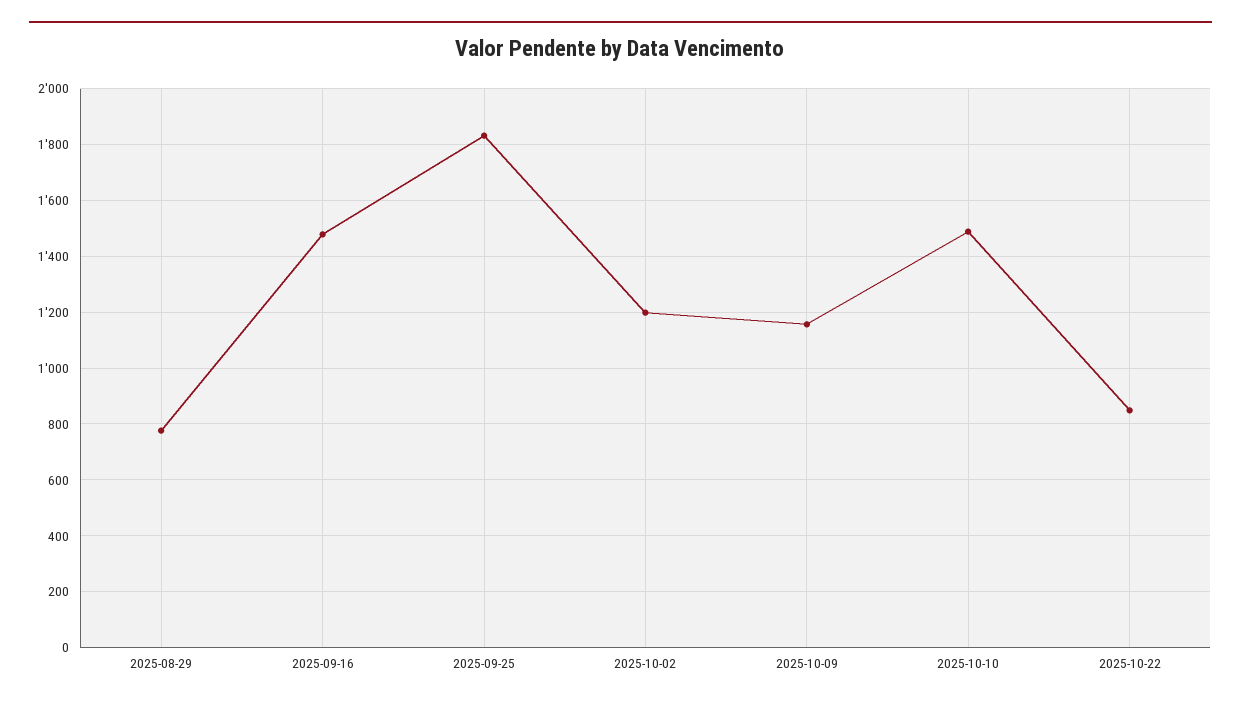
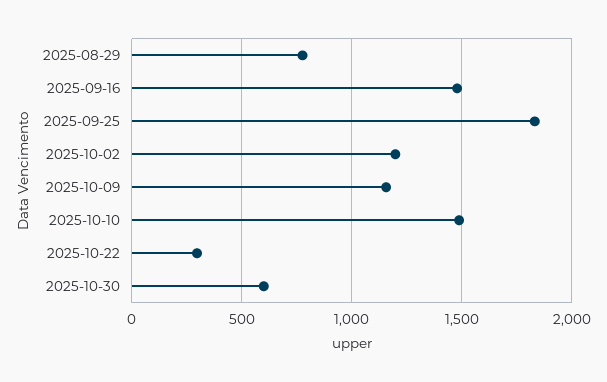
2025-10-22: 850 -> 300
2025-10-30: none -> 600

